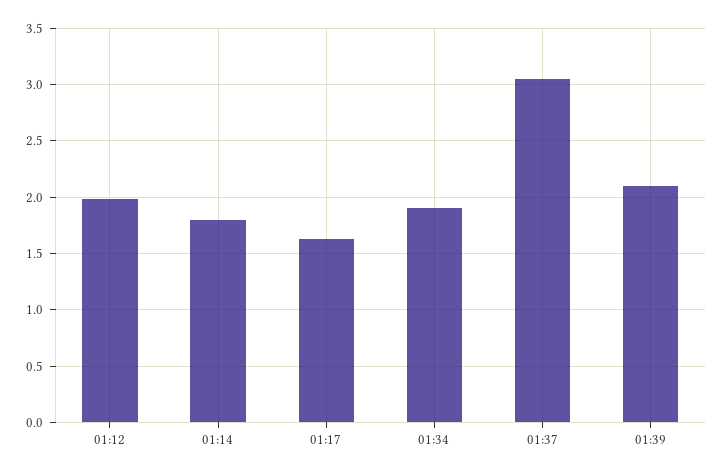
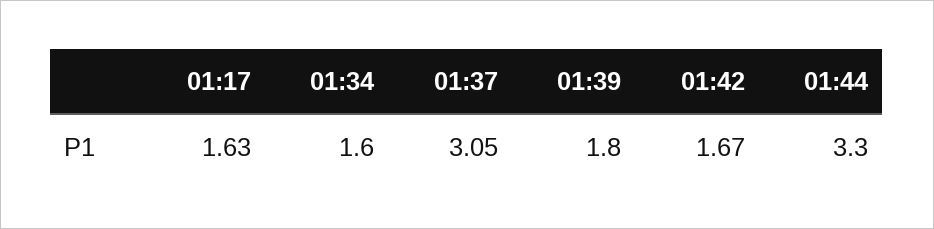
01:12: 2 -> none
01:14: 1.8 -> none
01:34: 1.9 -> 1.6
01:39: 2.1 -> 1.8
01:42: none -> 1.67
01:44: none -> 3.3

